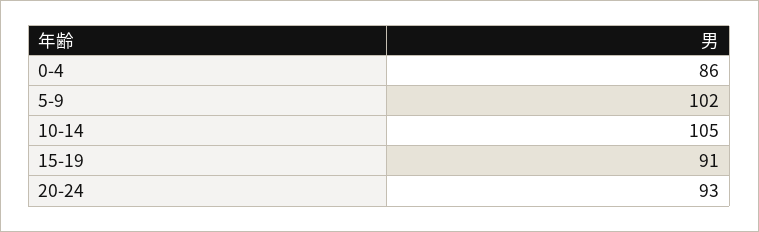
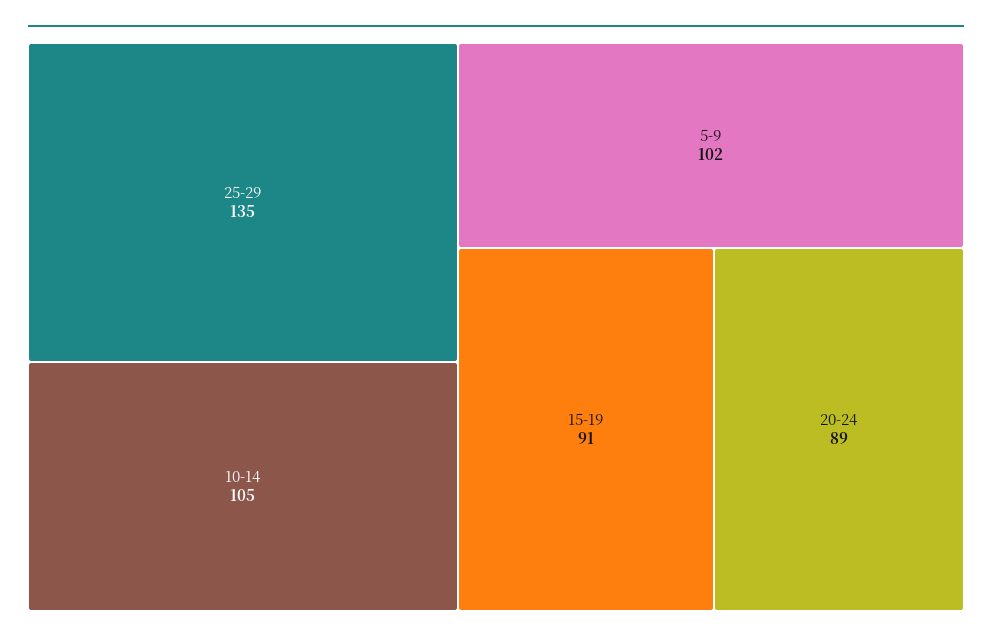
0-4: 86 -> none
20-24: 93 -> 89
25-29: none -> 135

